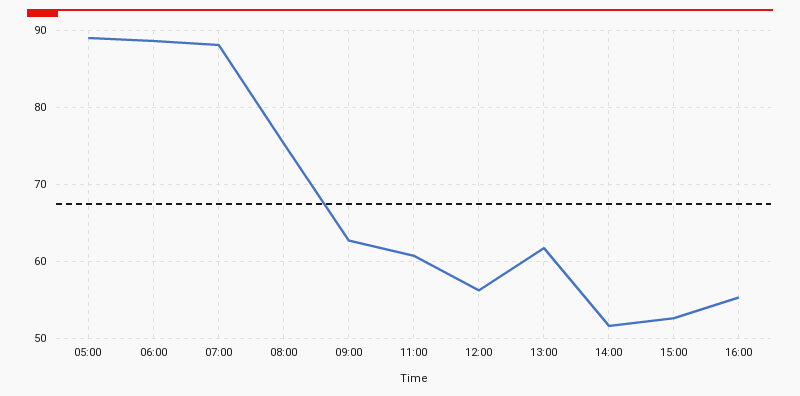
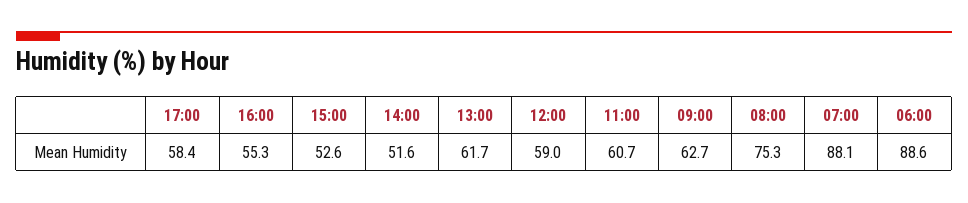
05:00: 89 -> none
12:00: 56 -> 59
17:00: none -> 58.4

